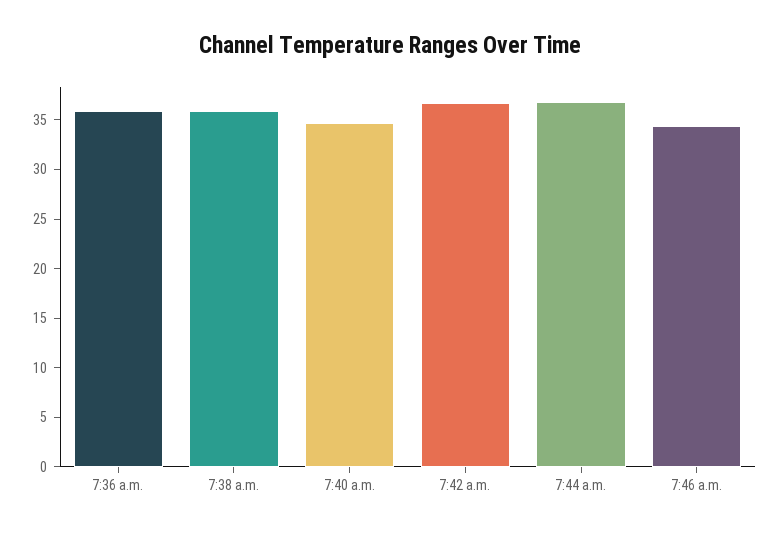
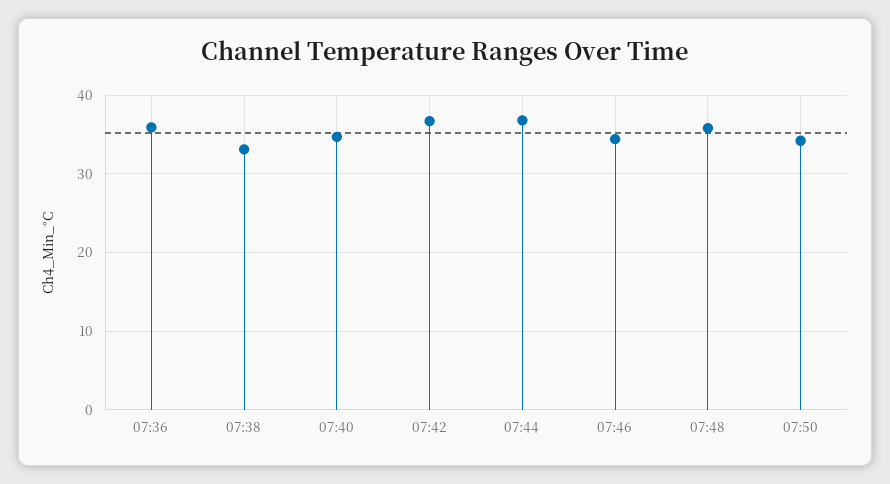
7:38 a.m.: 36 -> 33
07:48: none -> 36
07:50: none -> 34

